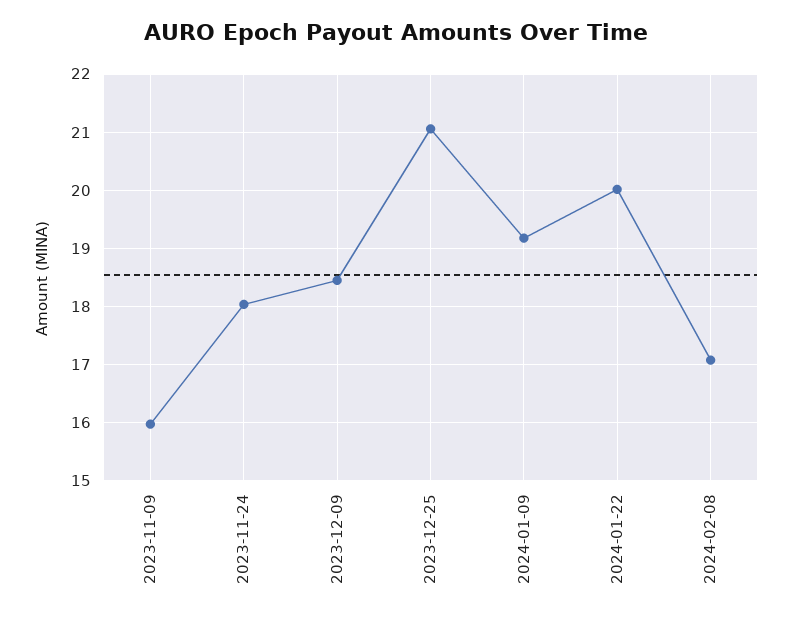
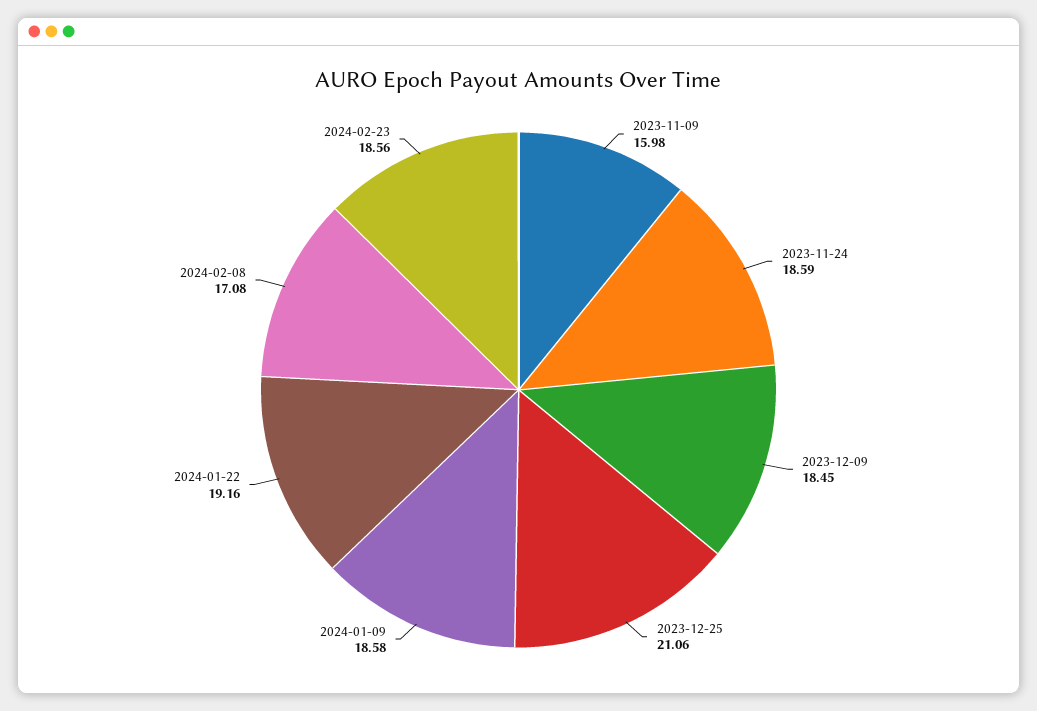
2023-11-24: 18 -> 18.59
2024-01-09: 19.2 -> 18.58
2024-01-22: 20 -> 19.16
2024-02-23: none -> 18.56

